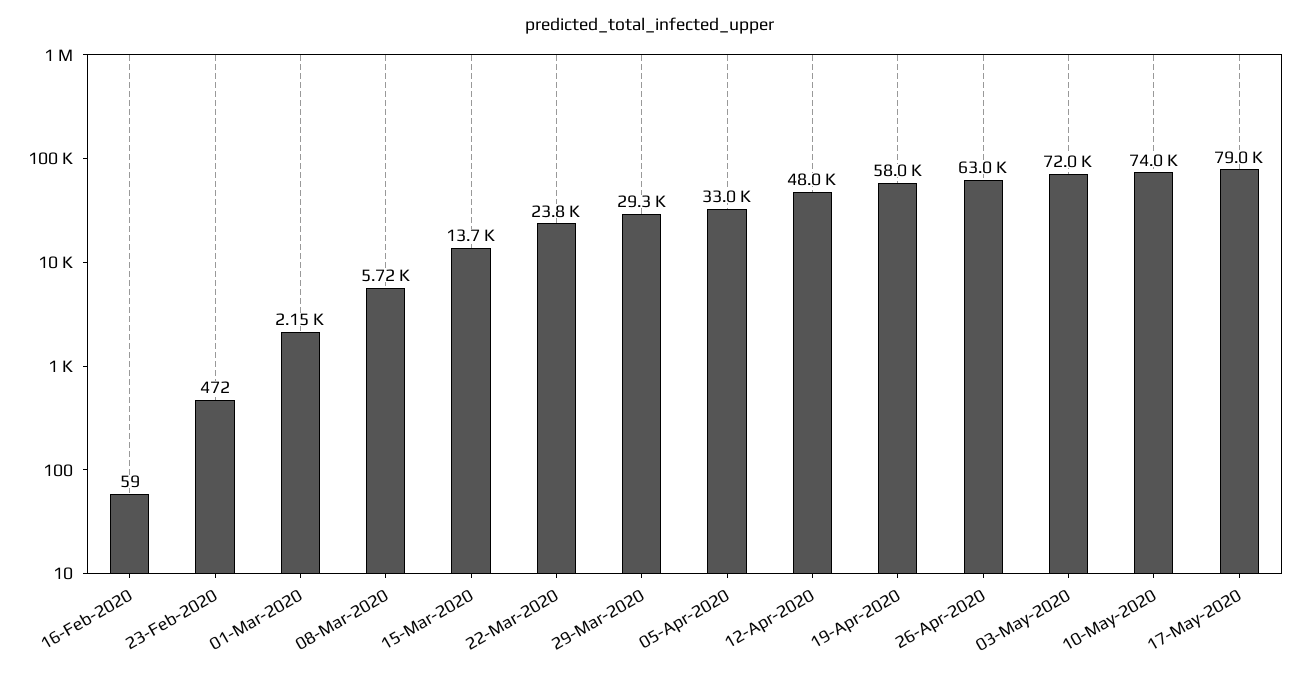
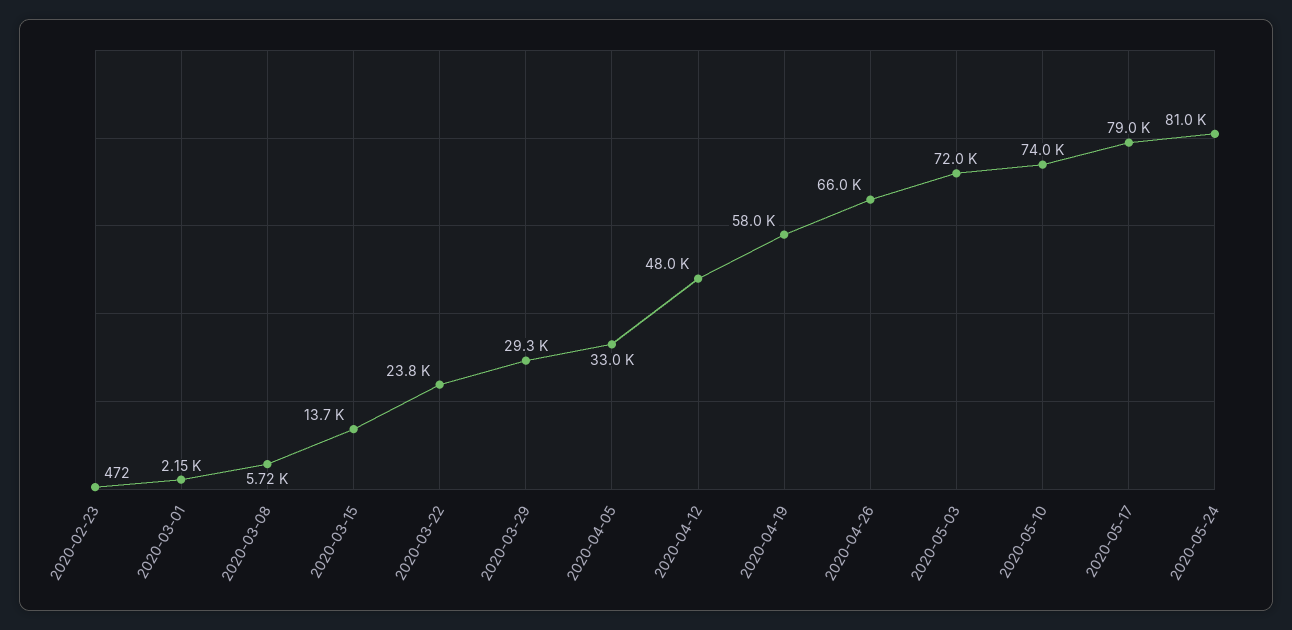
16-Feb-2020: 59 -> none
26-Apr-2020: 63000 -> 66000
2020-05-24: none -> 81000

